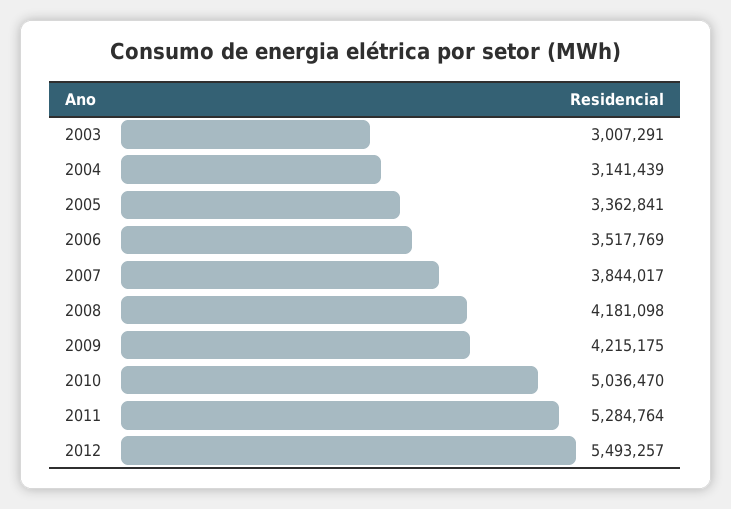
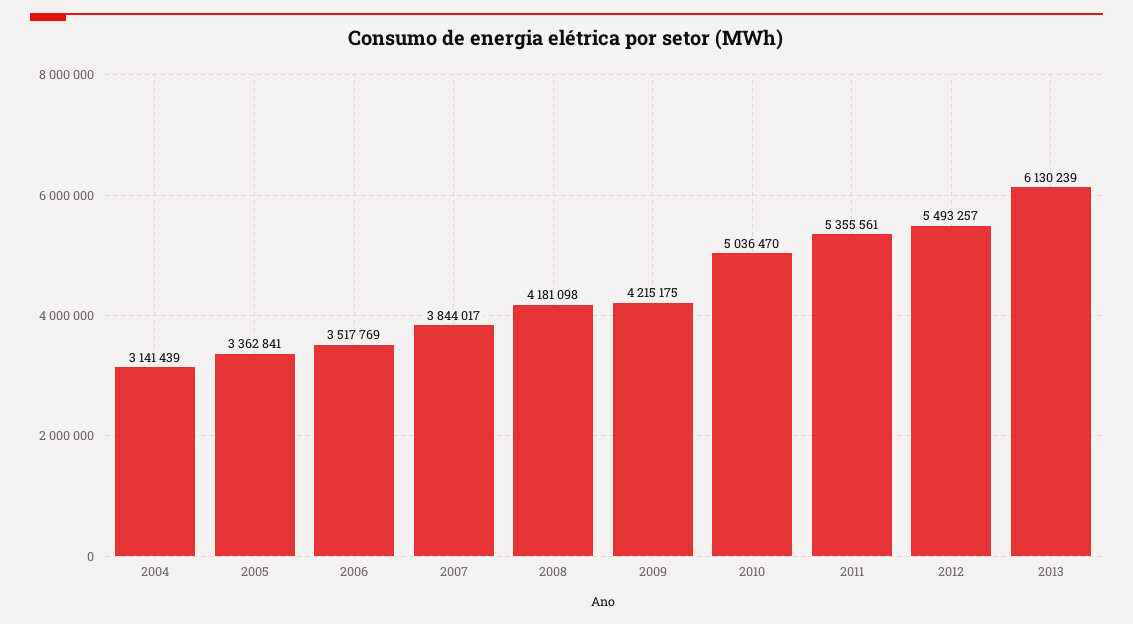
2003: 3007291 -> none
2011: 5284764 -> 5355561
2013: none -> 6130239

